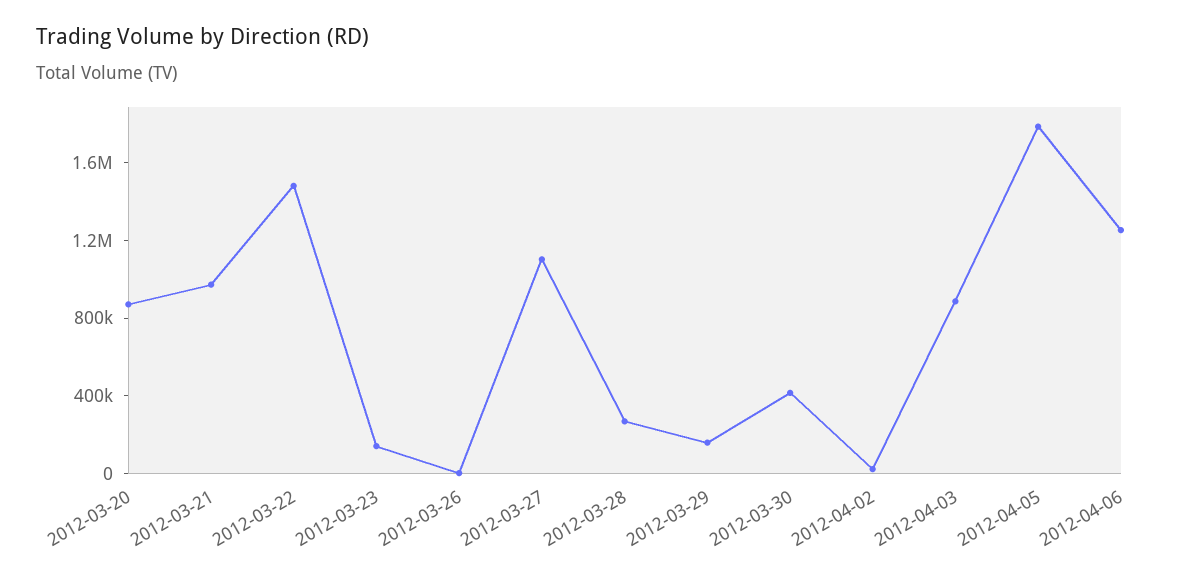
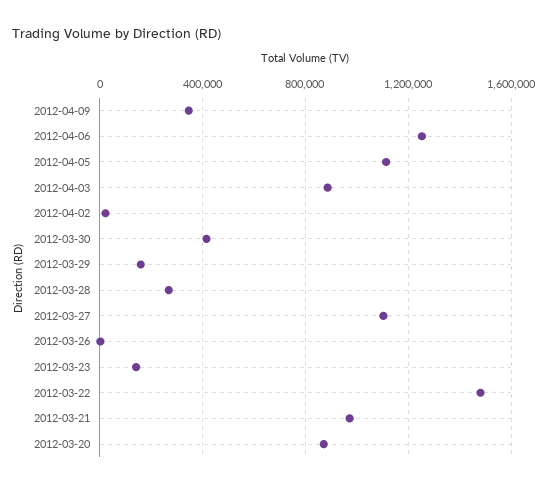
2012-04-05: 1800000 -> 1100000
2012-04-09: none -> 350000

